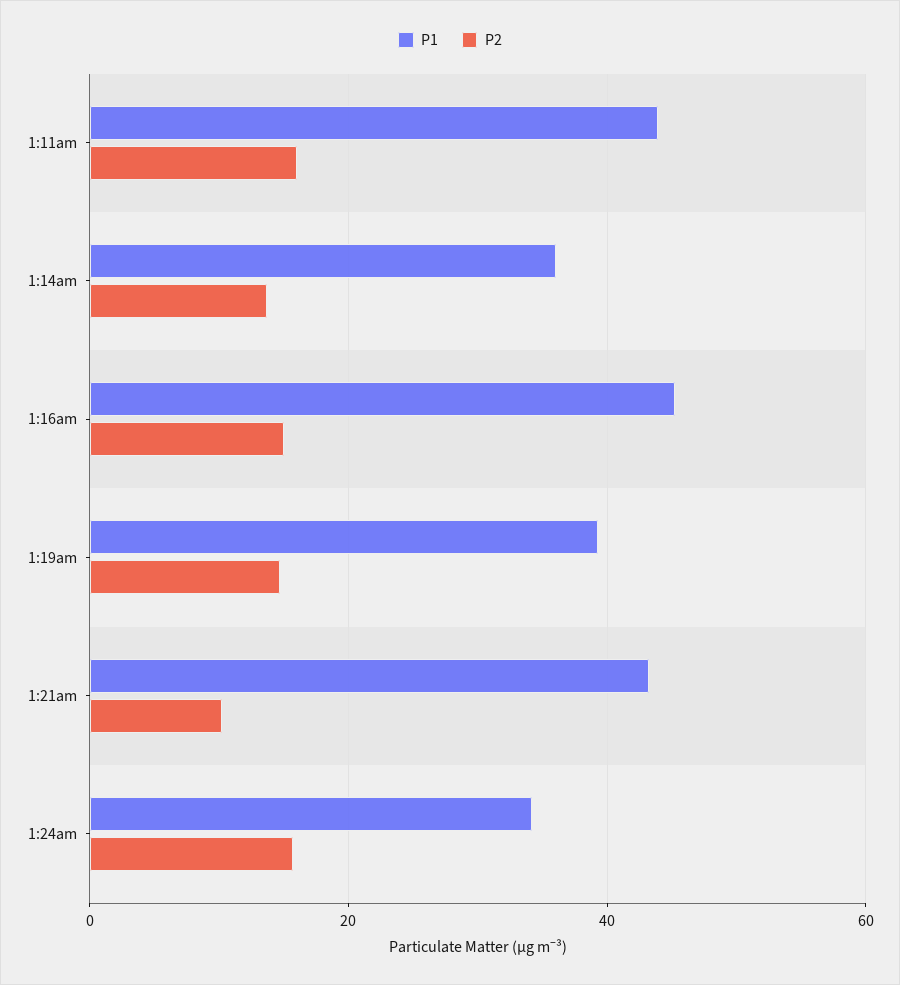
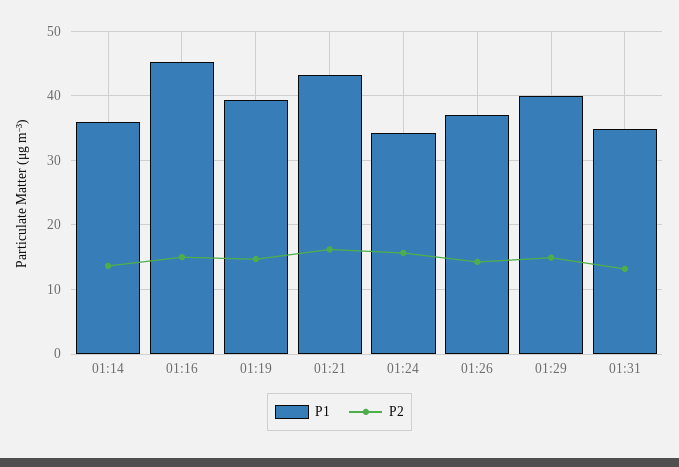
P1, 1:11am: 44 -> none
P2, 1:11am: 16 -> none
P2, 1:21am: 10 -> 16
P1, 01:26: none -> 37
P2, 01:26: none -> 14
P1, 01:29: none -> 40
P2, 01:29: none -> 15
P1, 01:31: none -> 35
P2, 01:31: none -> 13

